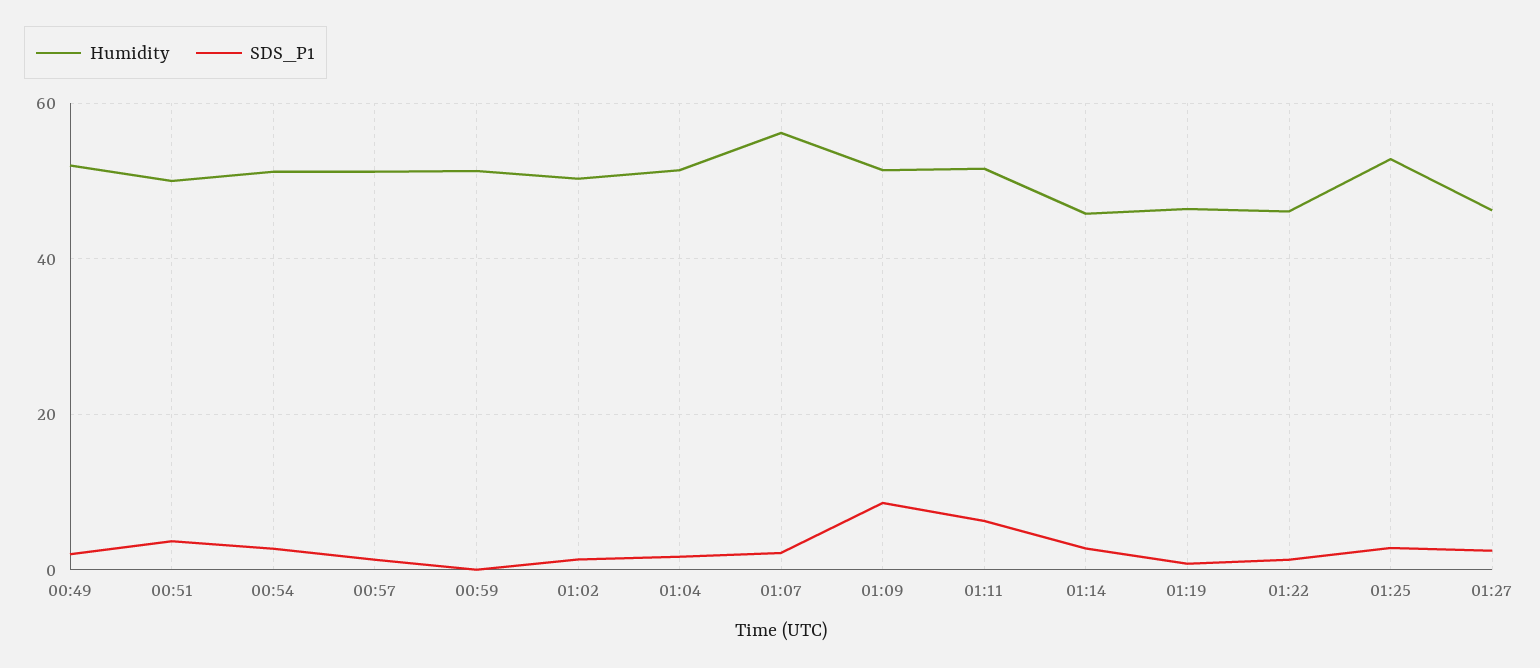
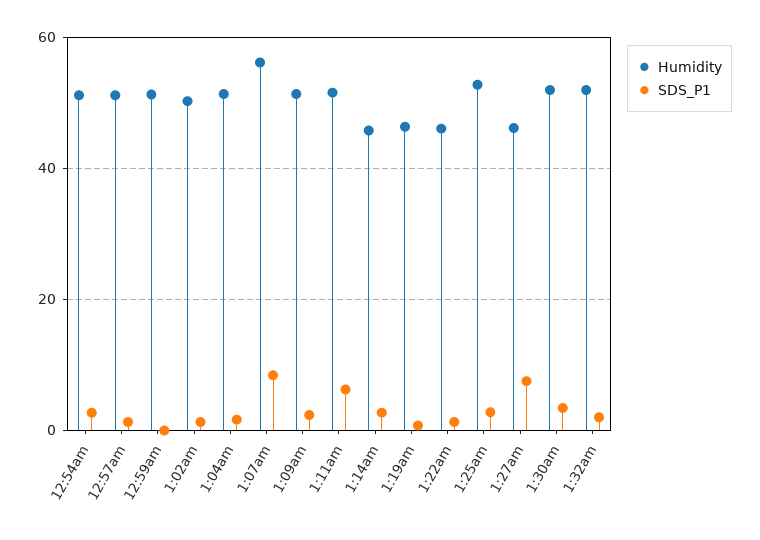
Humidity, 00:49: 52 -> none
SDS_P1, 00:49: 2 -> none
Humidity, 00:51: 50 -> none
SDS_P1, 00:51: 4 -> none
SDS_P1, 01:07: 2 -> 8
SDS_P1, 01:09: 8 -> 2
SDS_P1, 01:27: 2 -> 8
Humidity, 1:30am: none -> 52
SDS_P1, 1:30am: none -> 4
Humidity, 1:32am: none -> 52
SDS_P1, 1:32am: none -> 2

